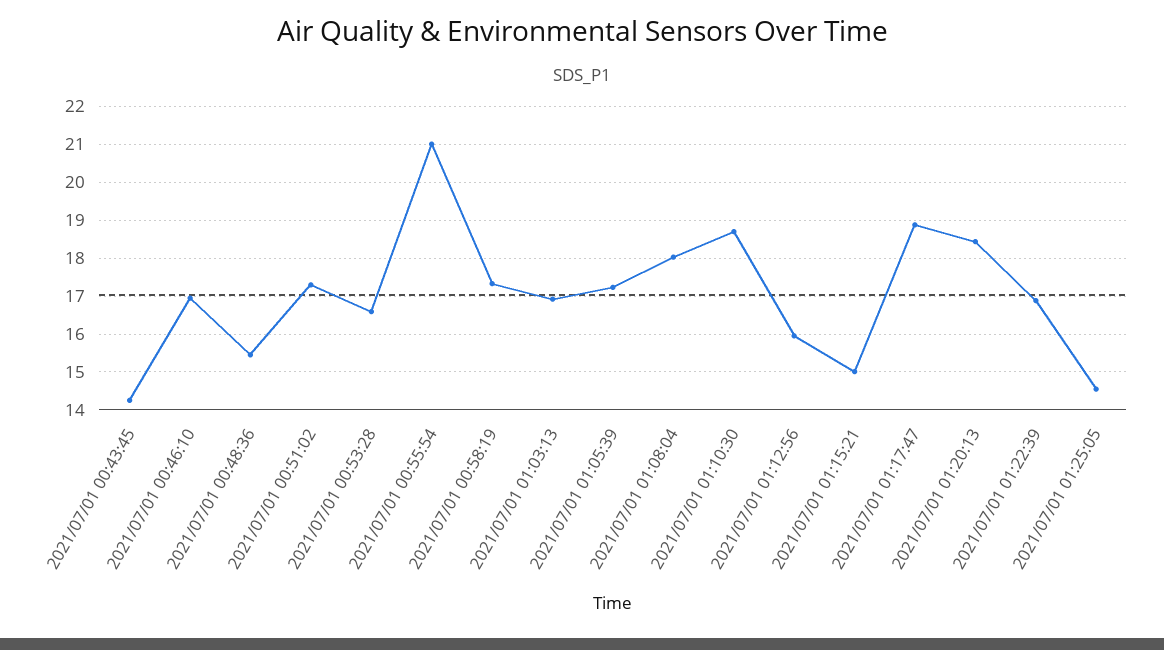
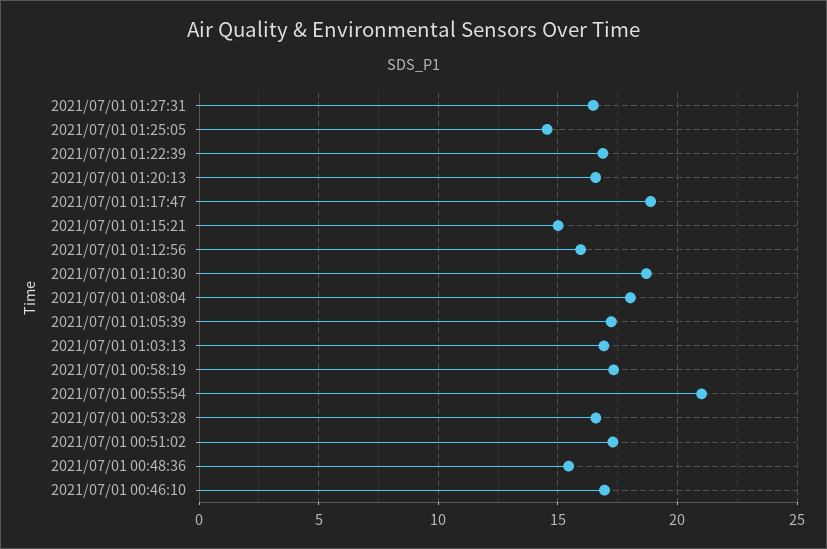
2021/07/01 00:43:45: 14.2 -> none
2021/07/01 01:20:13: 18.4 -> 16.5
2021/07/01 01:27:31: none -> 16.5

